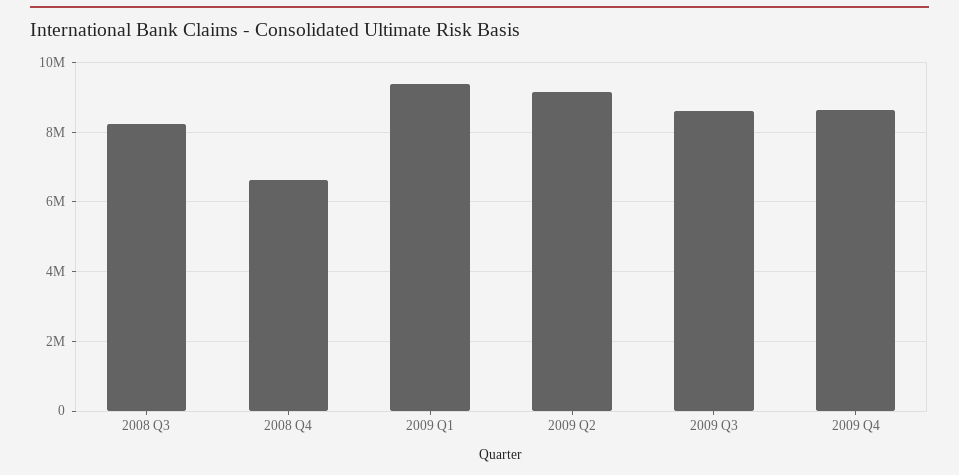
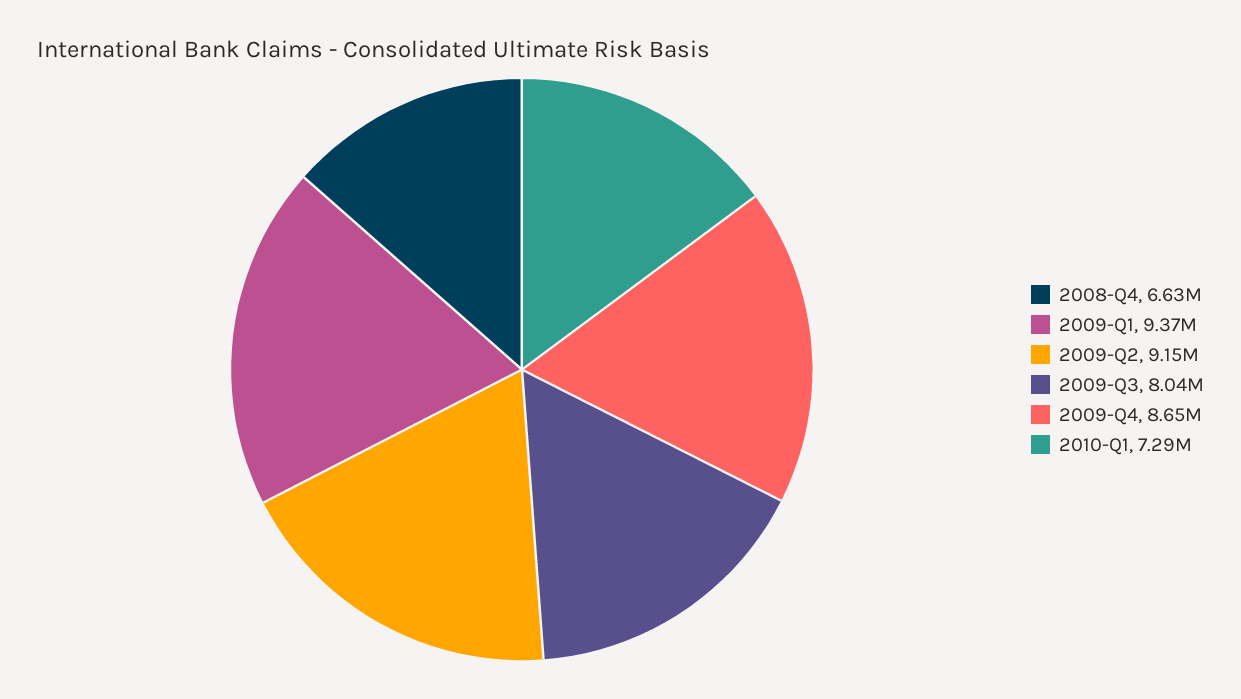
2008 Q3: 8200000 -> none
2009 Q3: 8600000 -> 8040000
2010-Q1: none -> 7290000

